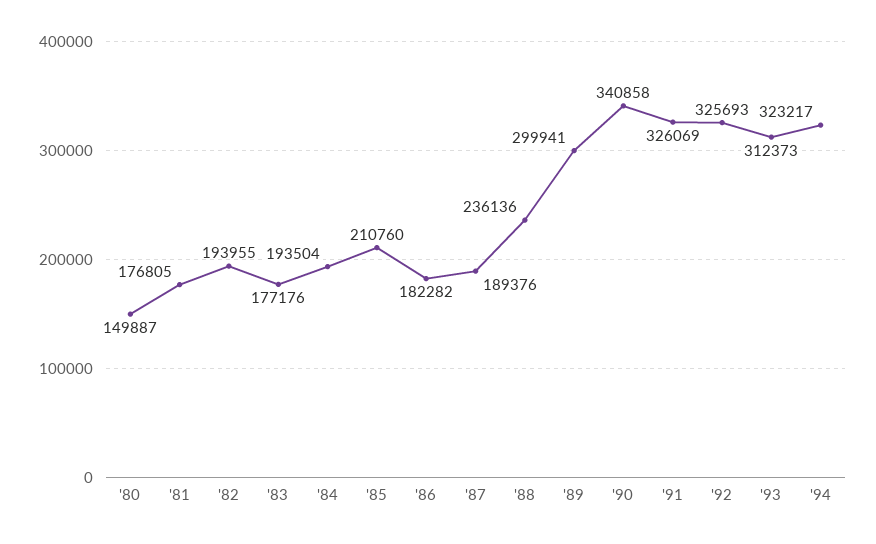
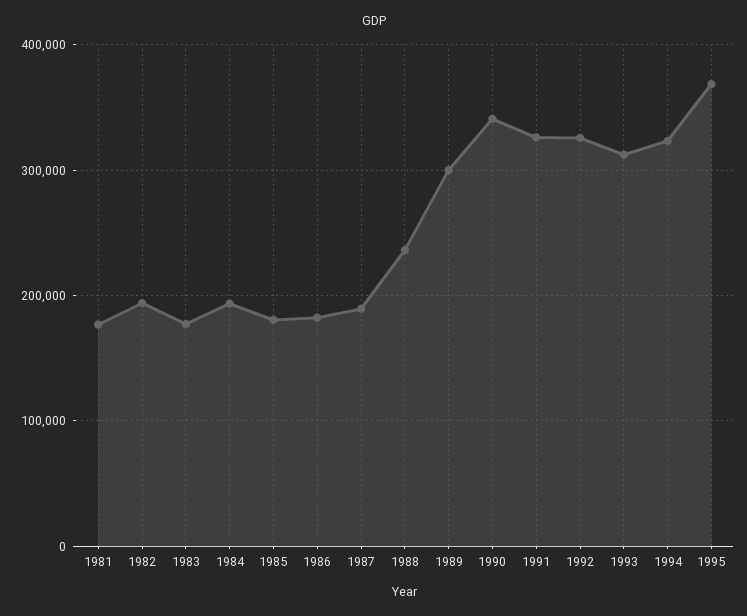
'80: 149887 -> none
'85: 210760 -> 180000
1995: none -> 370000

